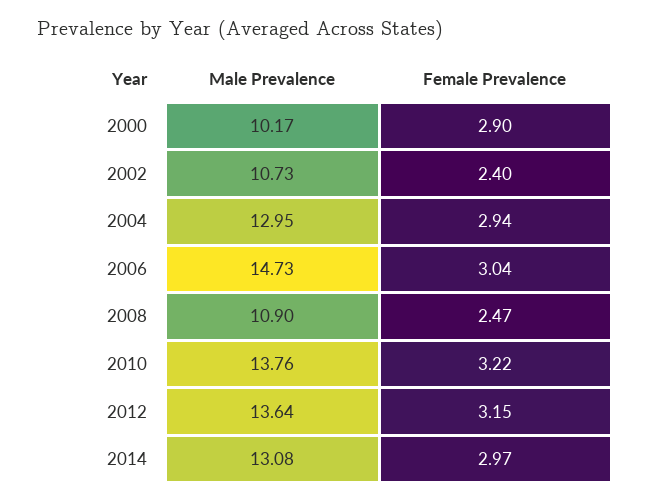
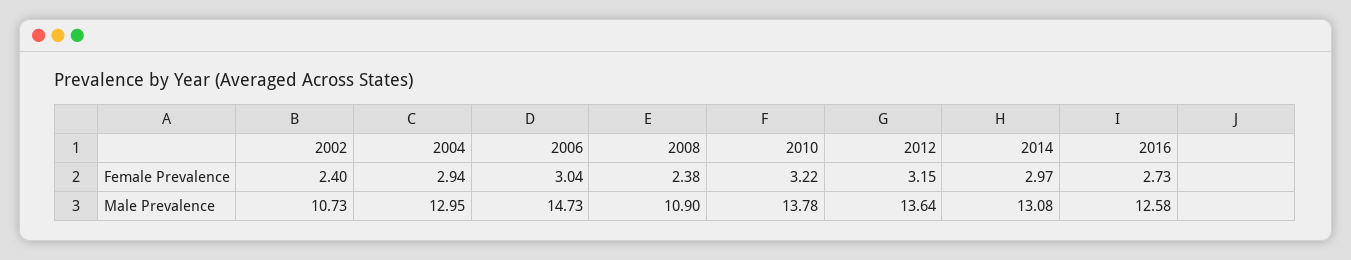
Male Prevalence, 2000: 10.17 -> none
Female Prevalence, 2000: 2.9 -> none
Female Prevalence, 2008: 2.47 -> 2.38
Male Prevalence, 2010: 13.76 -> 13.78
Female Prevalence, 2016: none -> 2.73
Male Prevalence, 2016: none -> 12.58

